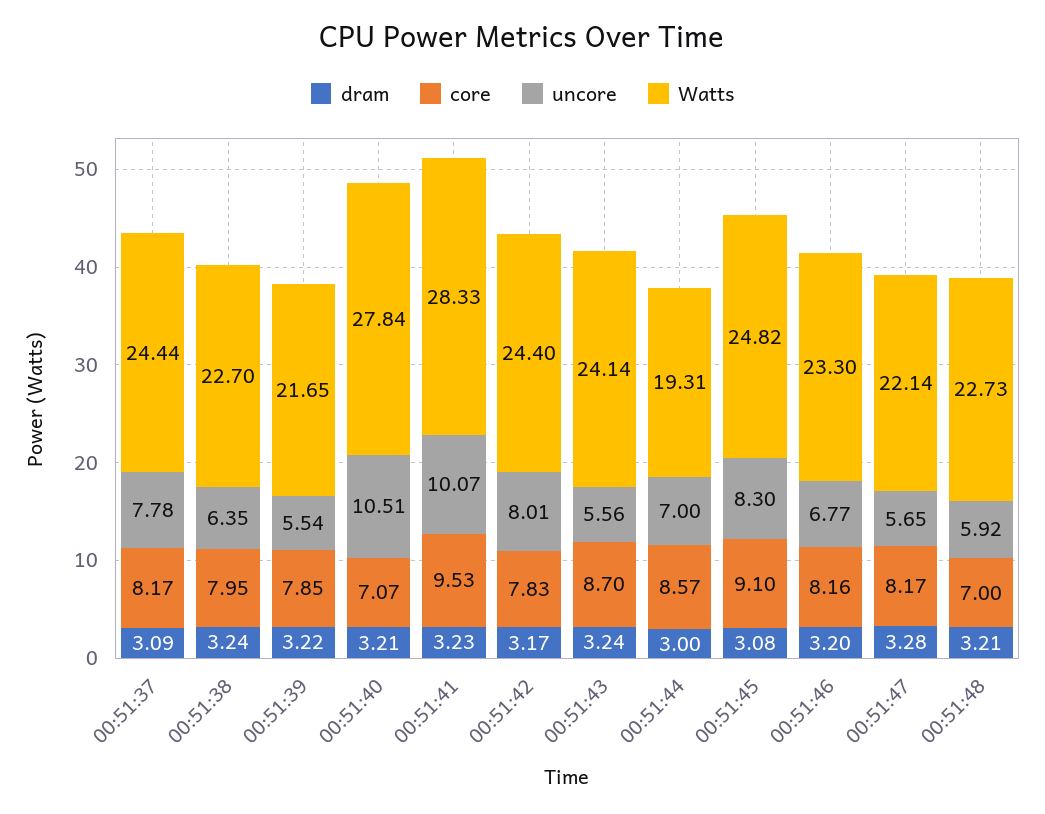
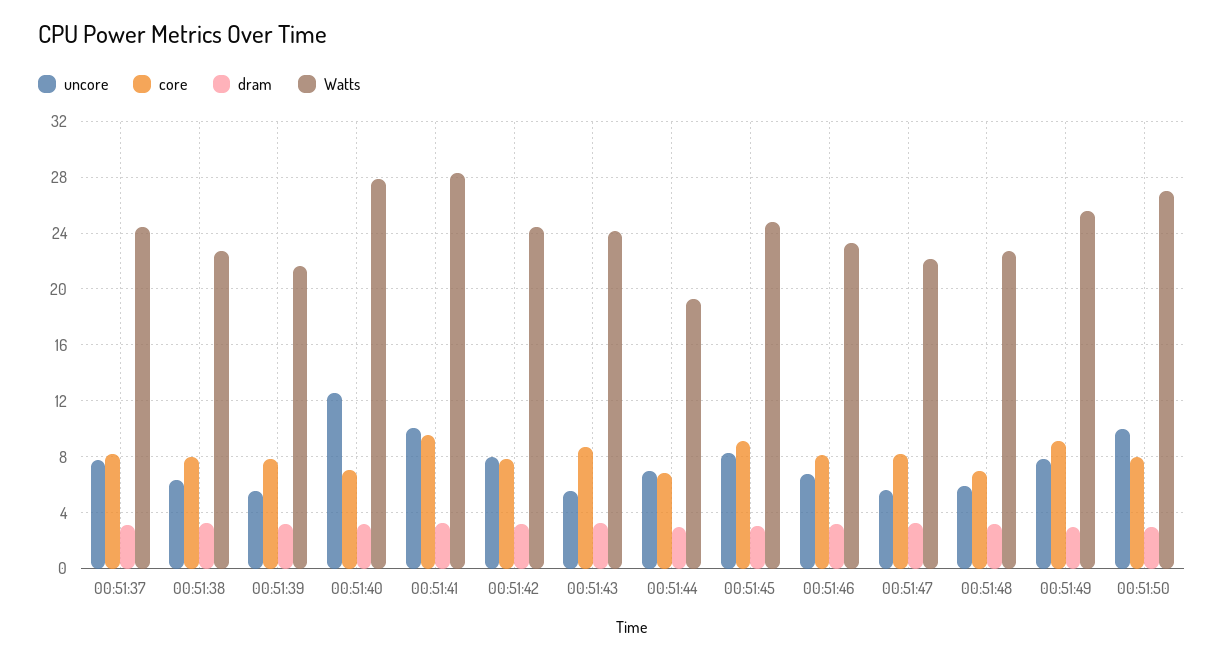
uncore, 00:51:40: 10.51 -> 12.5
core, 00:51:44: 8.57 -> 7
uncore, 00:51:49: none -> 8
core, 00:51:49: none -> 9
dram, 00:51:49: none -> 3
Watts, 00:51:49: none -> 25.5
uncore, 00:51:50: none -> 10
core, 00:51:50: none -> 8
dram, 00:51:50: none -> 3
Watts, 00:51:50: none -> 27

